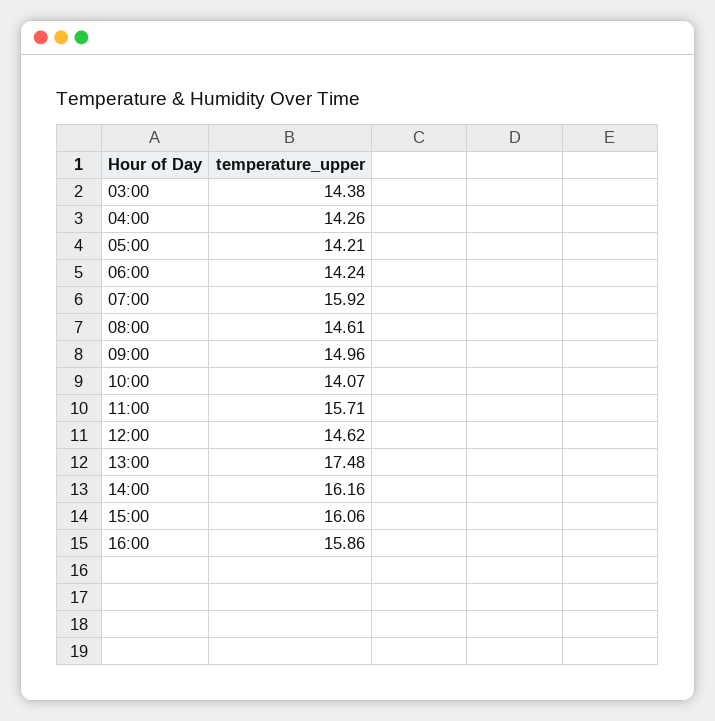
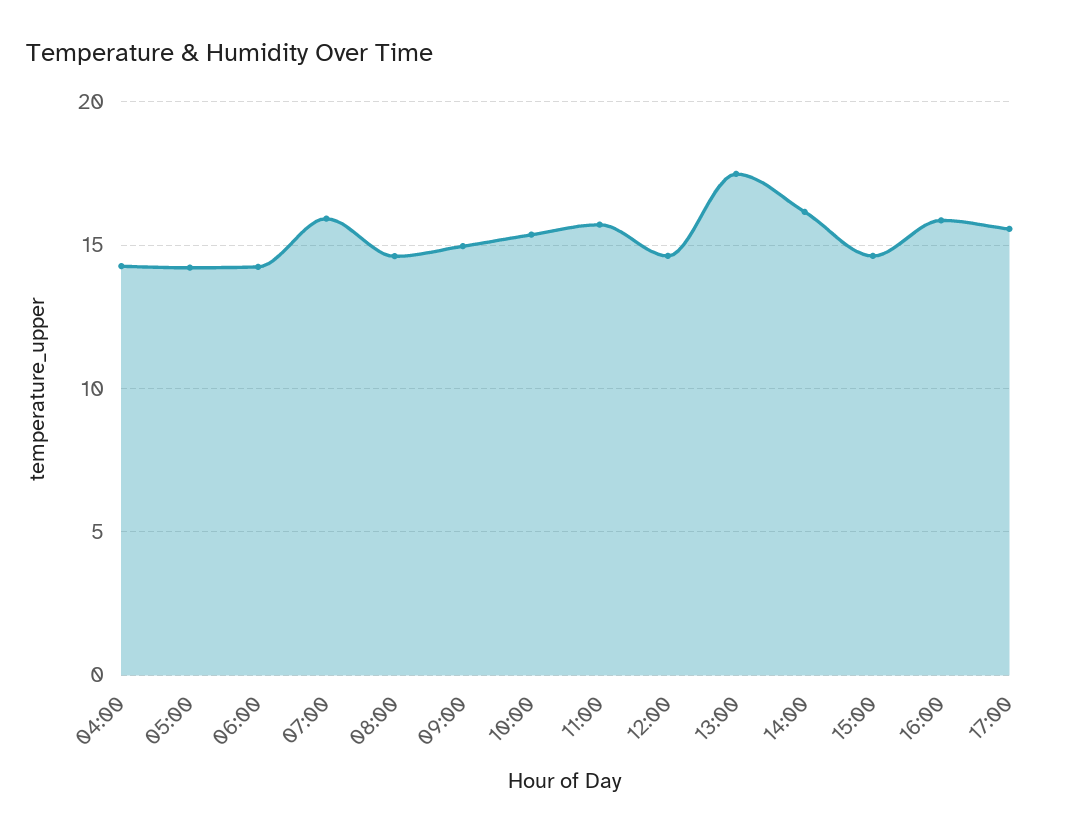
03:00: 14.38 -> none
10:00: 14.07 -> 15.5
15:00: 16.06 -> 14.5
17:00: none -> 15.5

